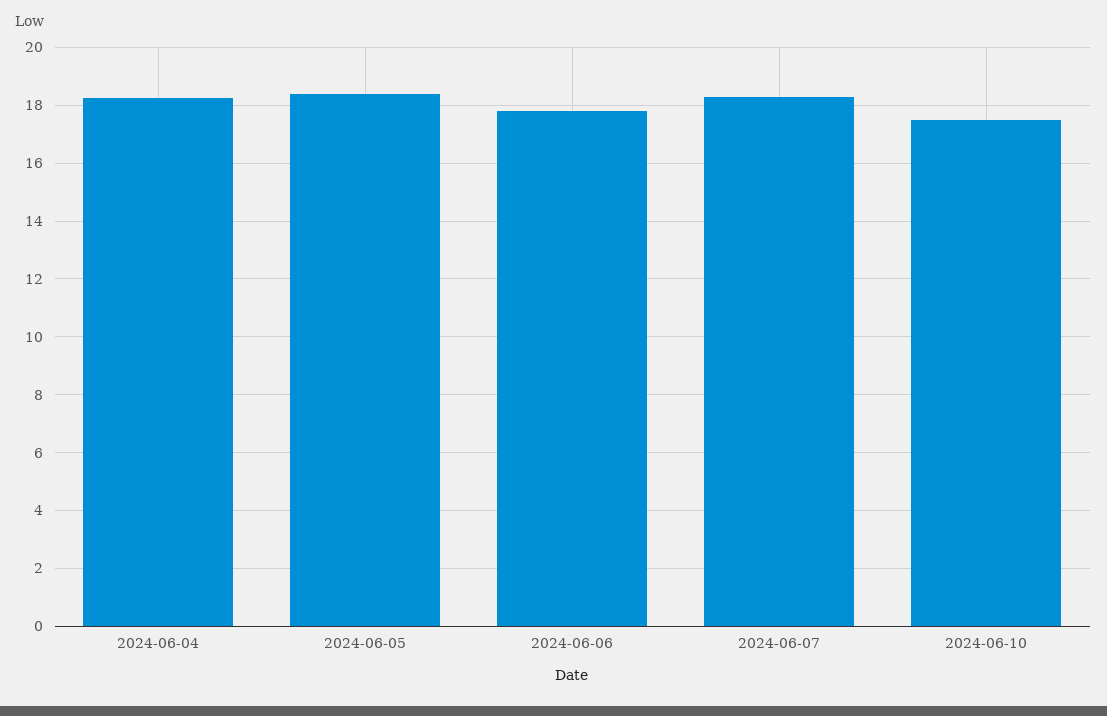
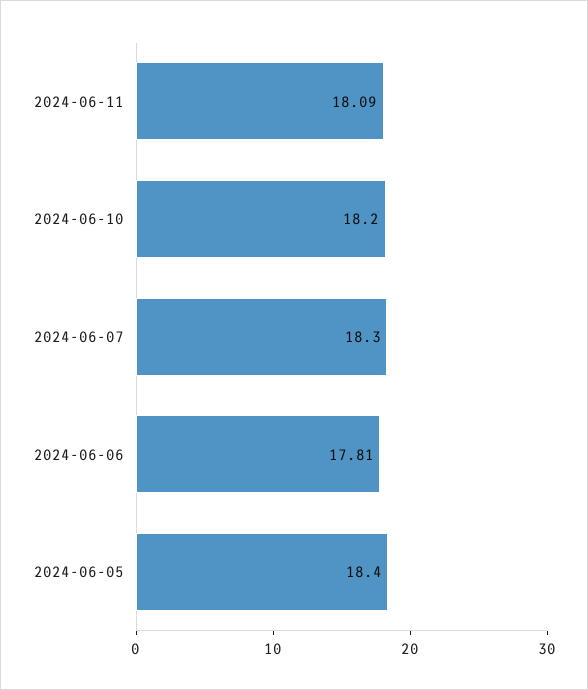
2024-06-04: 18.25 -> none
2024-06-10: 17.5 -> 18.2
2024-06-11: none -> 18.09

